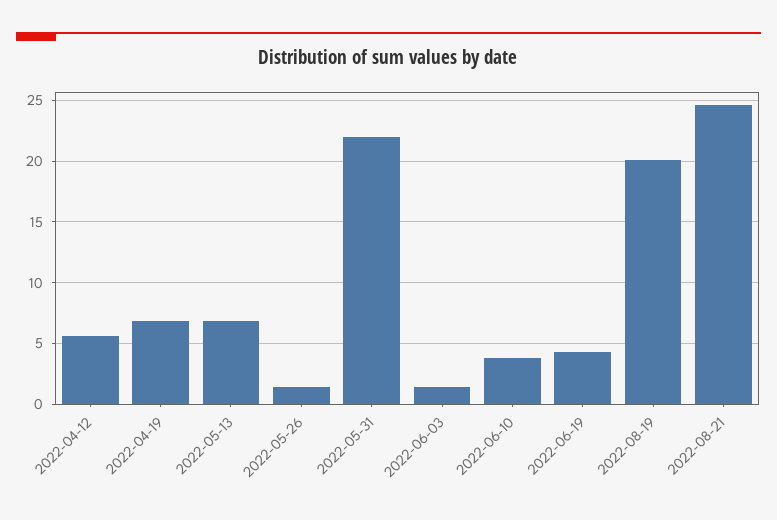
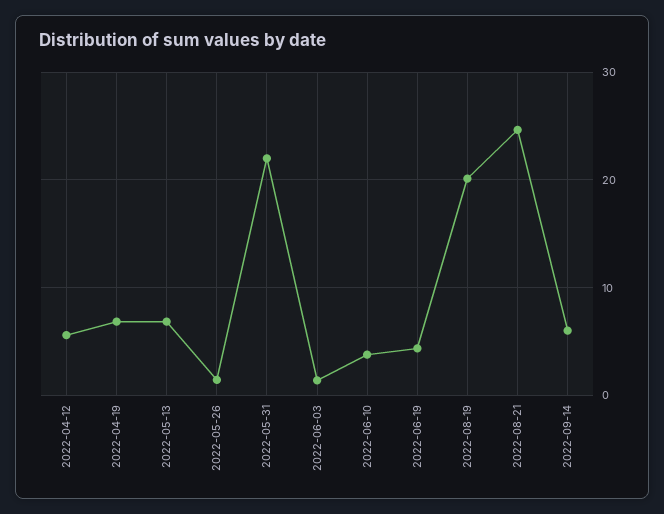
2022-09-14: none -> 6

